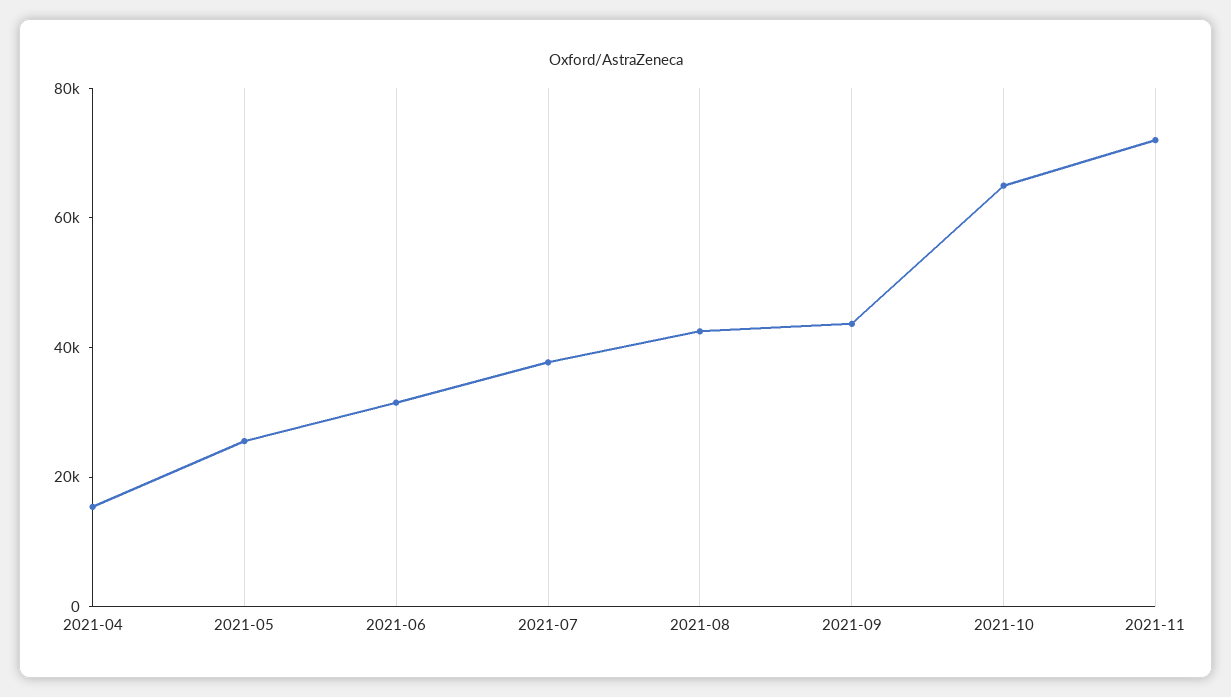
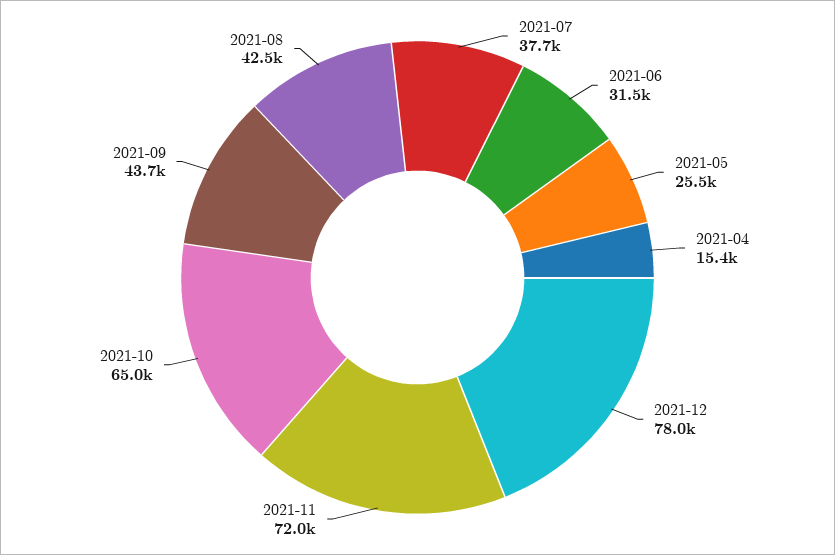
2021-12: none -> 78000

